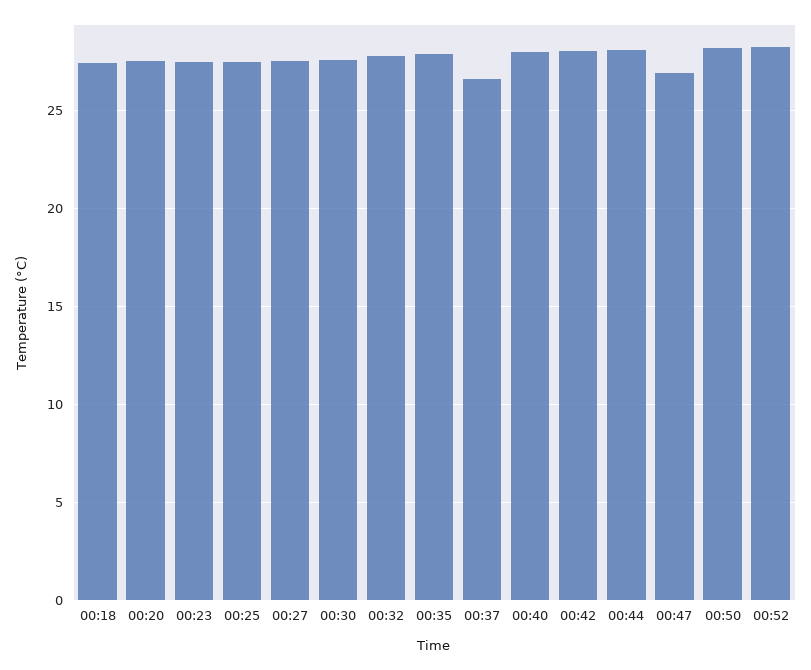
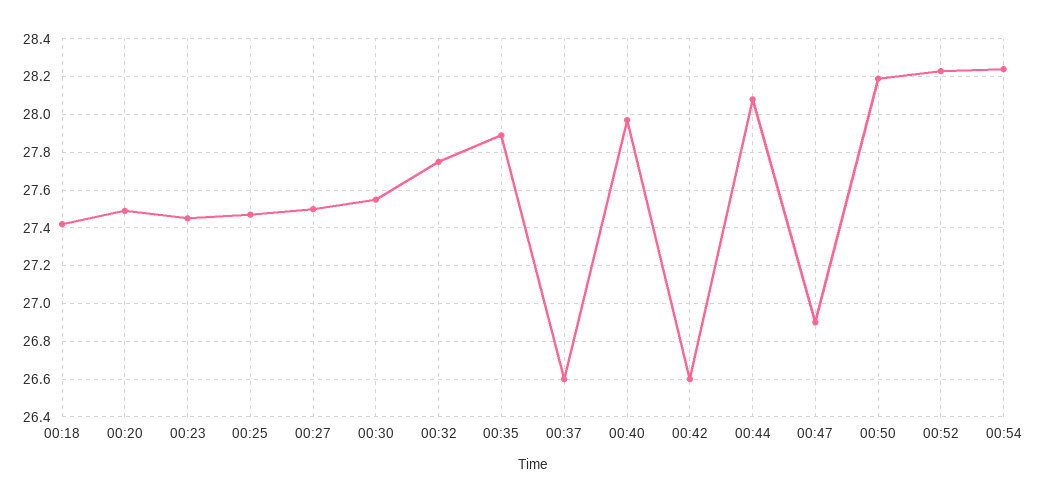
00:42: 28 -> 26.6
00:54: none -> 28.25

